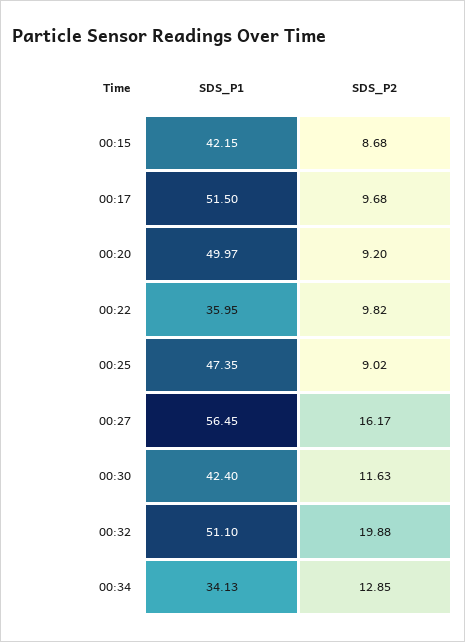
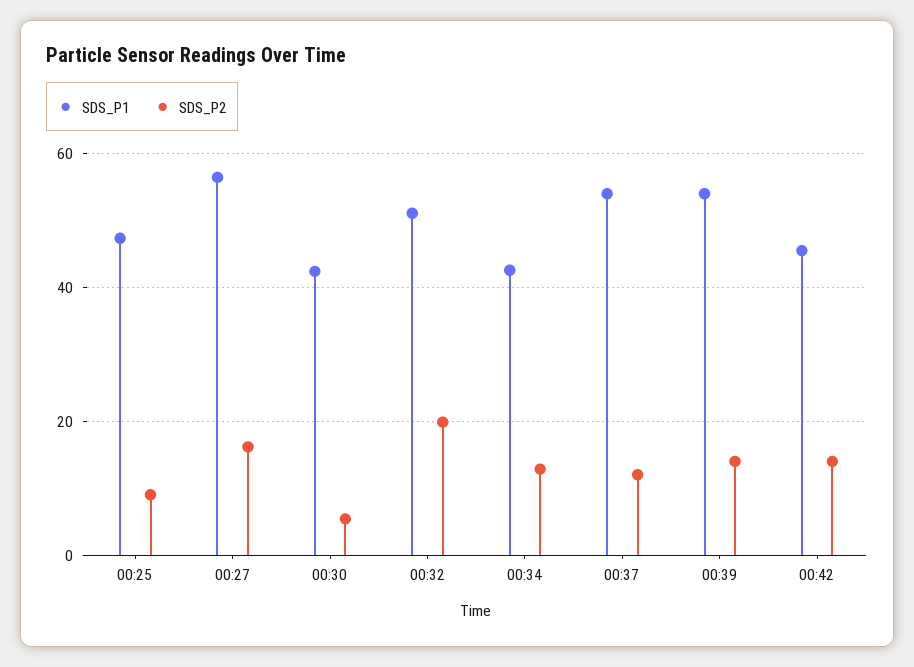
SDS_P1, 00:15: 42.15 -> none
SDS_P2, 00:15: 8.68 -> none
SDS_P1, 00:17: 51.5 -> none
SDS_P2, 00:17: 9.68 -> none
SDS_P1, 00:20: 49.97 -> none
SDS_P2, 00:20: 9.2 -> none
SDS_P1, 00:22: 35.95 -> none
SDS_P2, 00:22: 9.82 -> none
SDS_P2, 00:30: 11.63 -> 6
SDS_P1, 00:34: 34.13 -> 42
SDS_P1, 00:37: none -> 54
SDS_P2, 00:37: none -> 12
SDS_P1, 00:39: none -> 54
SDS_P2, 00:39: none -> 14
SDS_P1, 00:42: none -> 46
SDS_P2, 00:42: none -> 14

